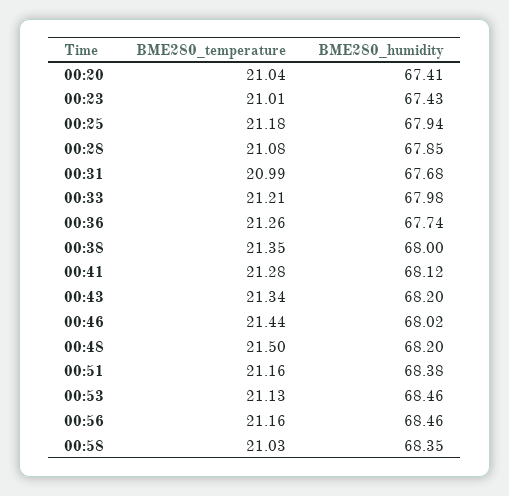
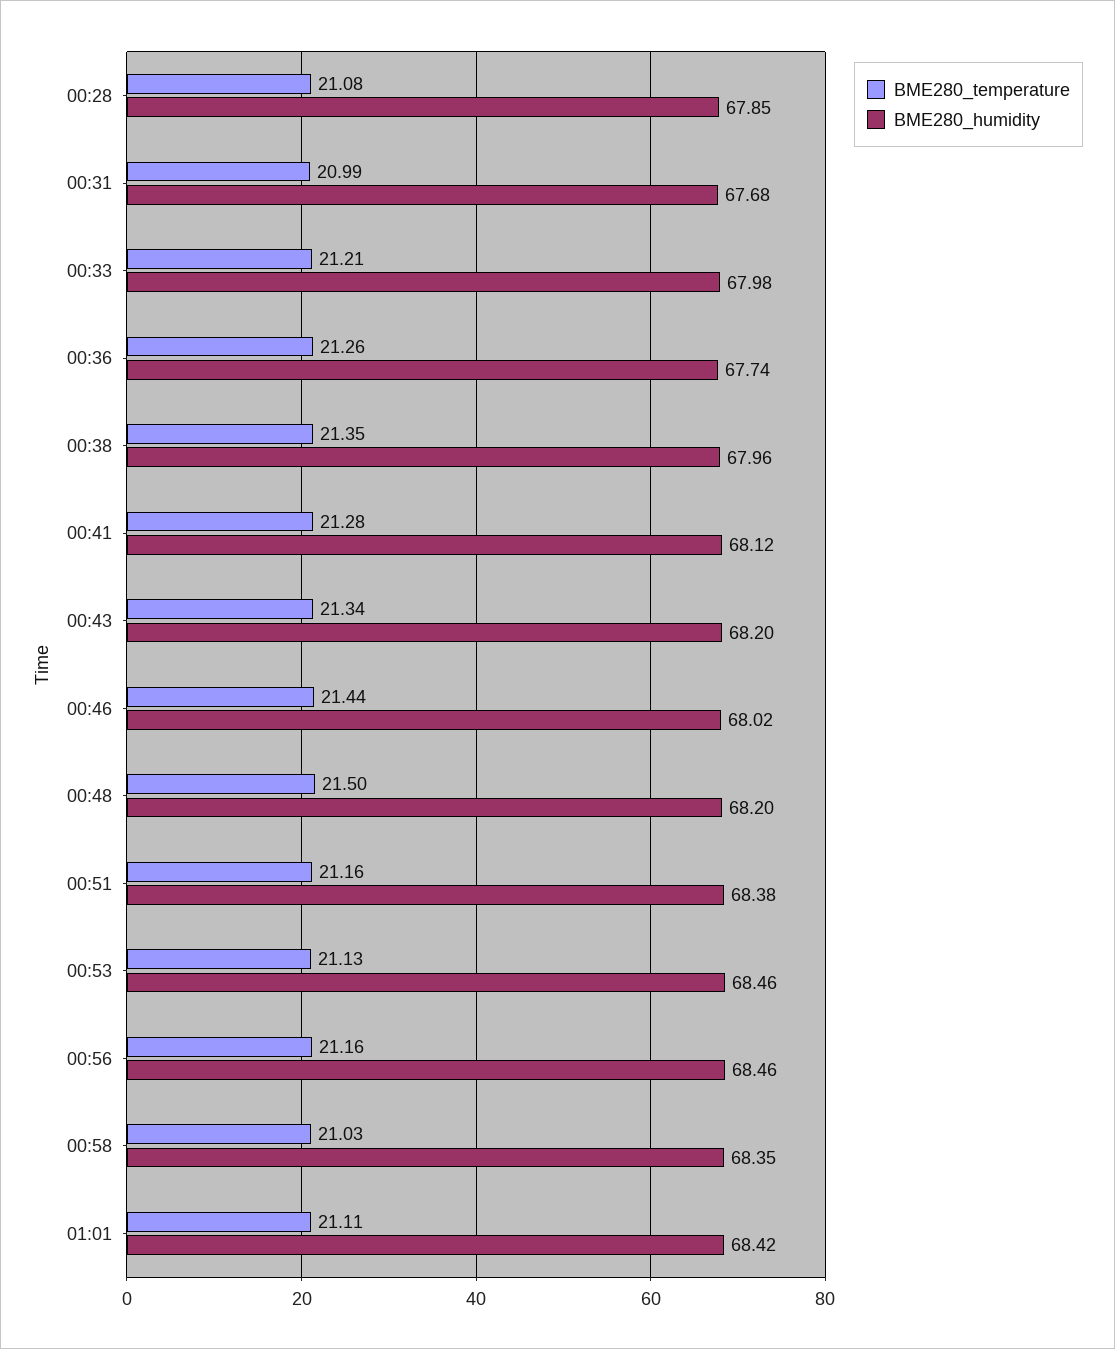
BME280_temperature, 00:20: 21.04 -> none
BME280_humidity, 00:20: 67.41 -> none
BME280_temperature, 00:23: 21.01 -> none
BME280_humidity, 00:23: 67.43 -> none
BME280_temperature, 00:25: 21.18 -> none
BME280_humidity, 00:25: 67.94 -> none
BME280_humidity, 00:38: 68 -> 67.96
BME280_temperature, 01:01: none -> 21.11
BME280_humidity, 01:01: none -> 68.42

